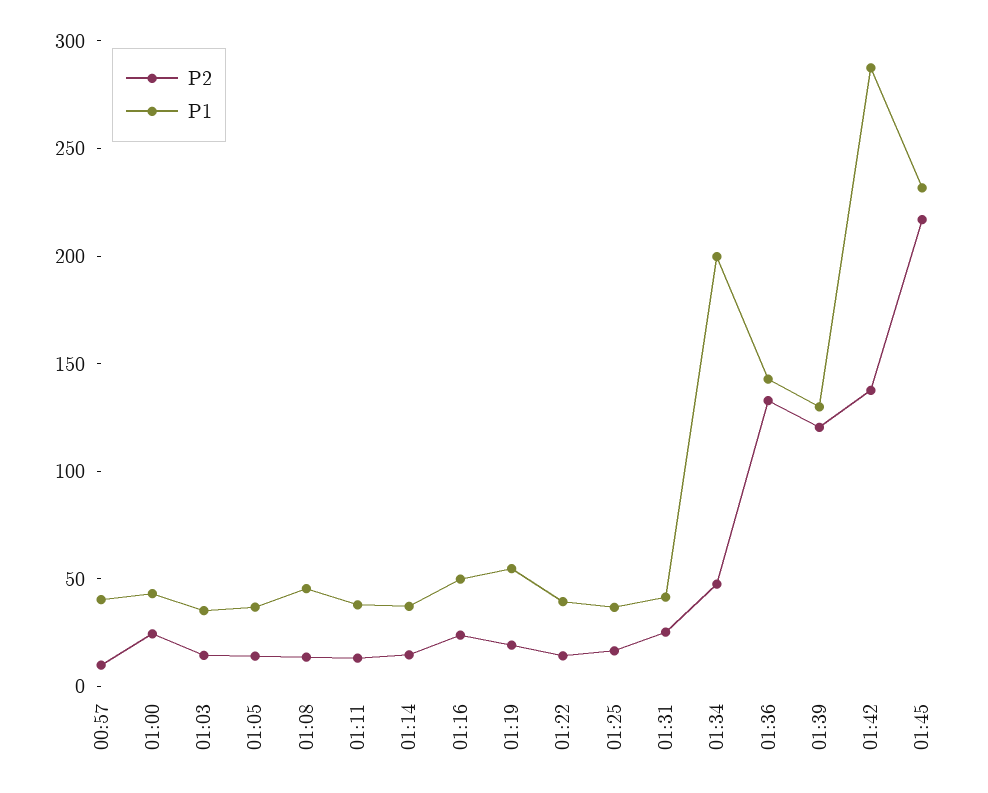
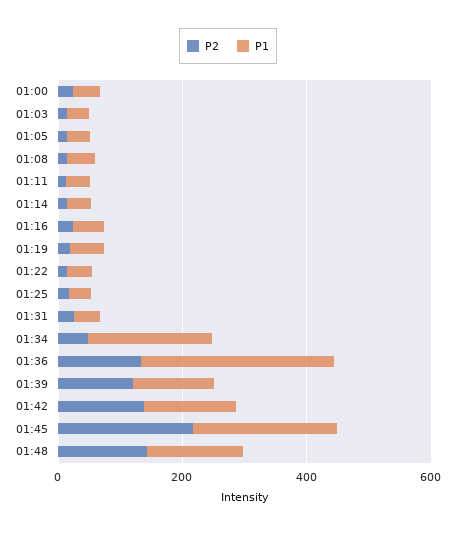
P2, 00:57: 10 -> none
P1, 00:57: 40 -> none
P1, 01:36: 140 -> 300
P1, 01:42: 290 -> 150
P2, 01:48: none -> 150
P1, 01:48: none -> 150

